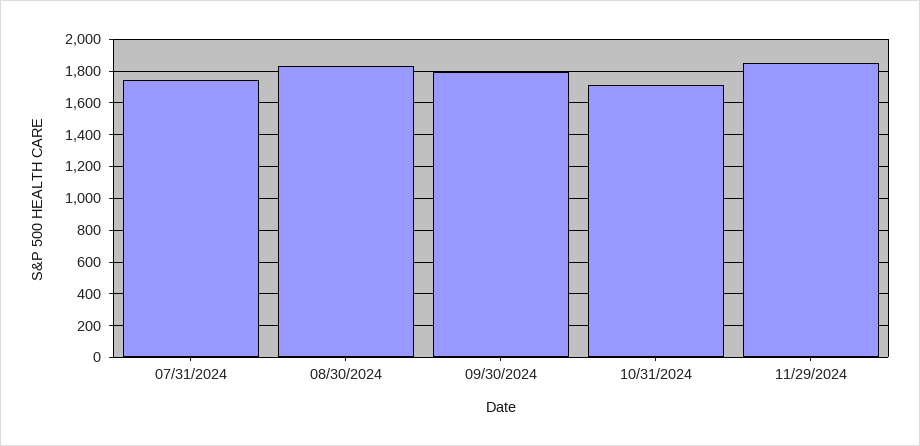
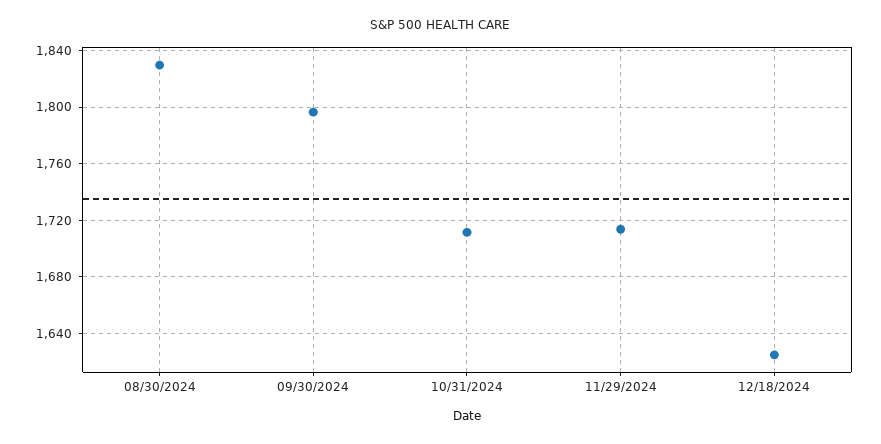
07/31/2024: 1750 -> none
11/29/2024: 1850 -> 1715
12/18/2024: none -> 1625

